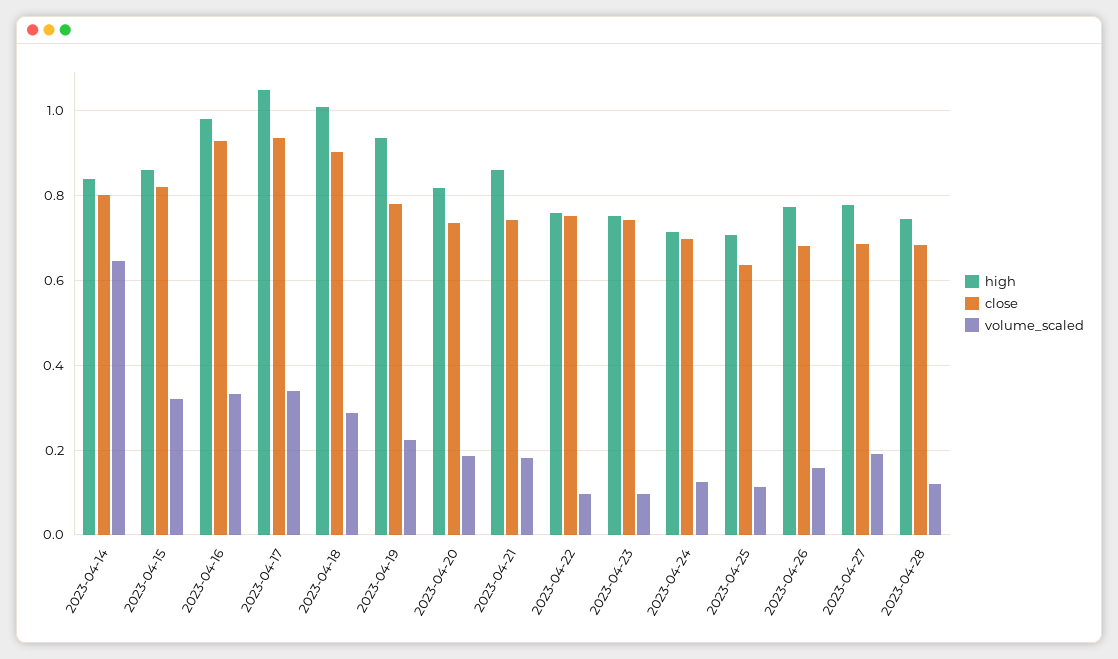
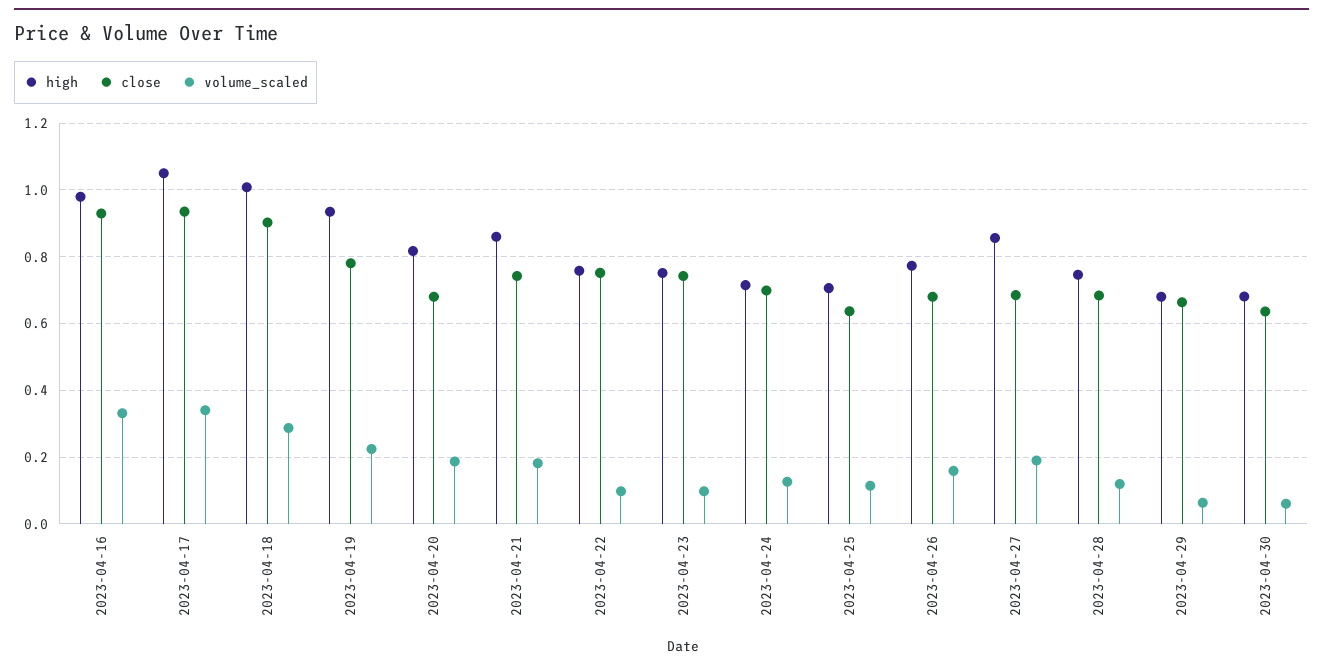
high, 2023-04-14: 0.84 -> none
close, 2023-04-14: 0.8 -> none
volume_scaled, 2023-04-14: 0.64 -> none
high, 2023-04-15: 0.86 -> none
close, 2023-04-15: 0.82 -> none
volume_scaled, 2023-04-15: 0.32 -> none
close, 2023-04-20: 0.74 -> 0.68
high, 2023-04-27: 0.78 -> 0.86
high, 2023-04-29: none -> 0.68
close, 2023-04-29: none -> 0.66
volume_scaled, 2023-04-29: none -> 0.06
high, 2023-04-30: none -> 0.68
close, 2023-04-30: none -> 0.64
volume_scaled, 2023-04-30: none -> 0.06

